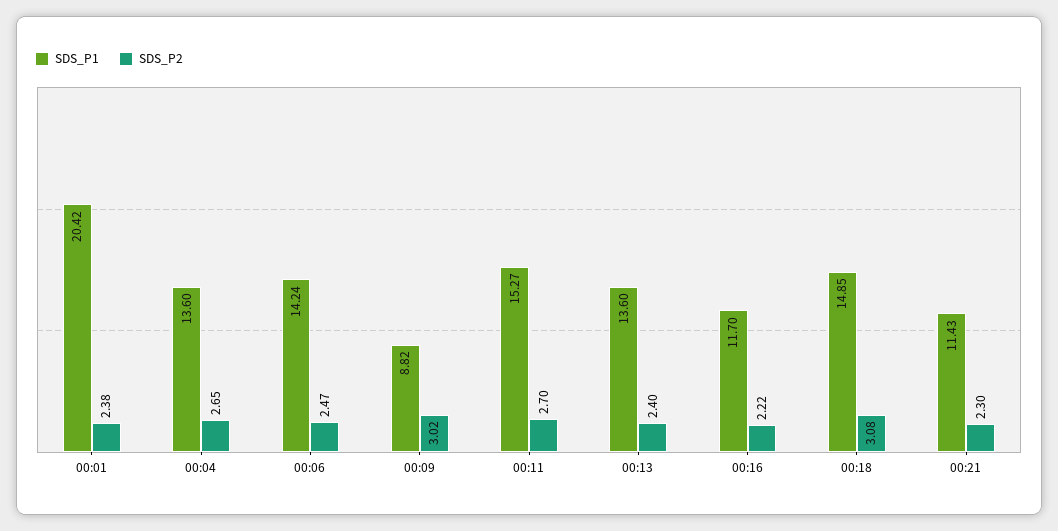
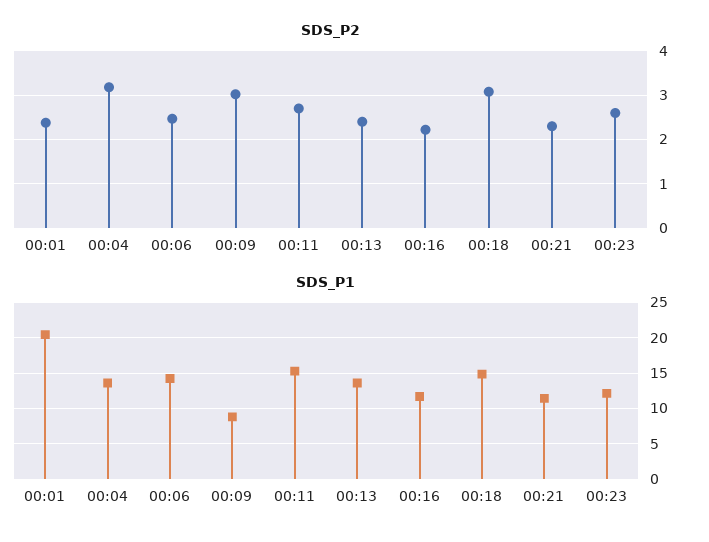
SDS_P2, 00:04: 2.65 -> 3.2
SDS_P2, 00:23: none -> 2.6
SDS_P1, 00:23: none -> 12

